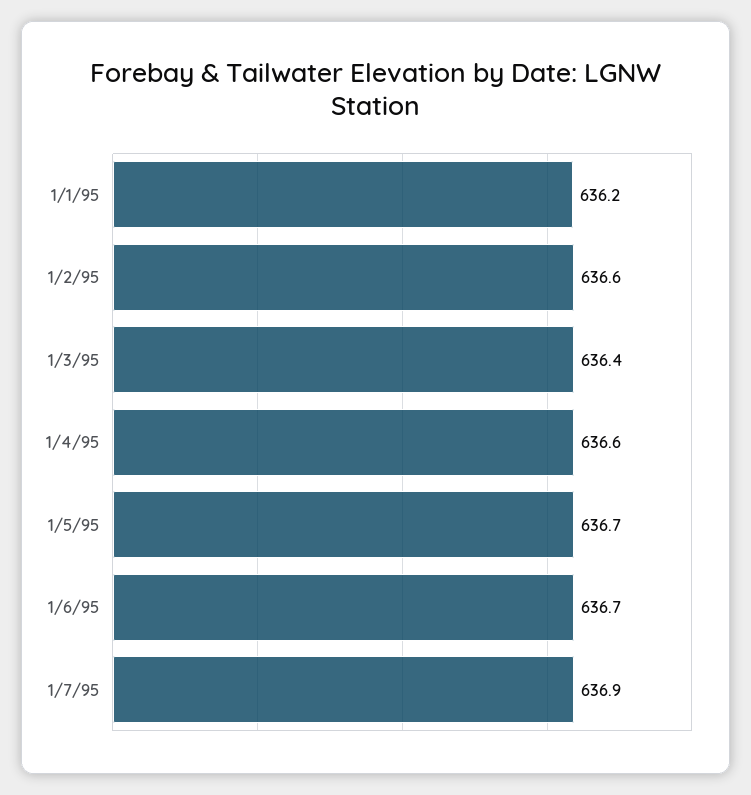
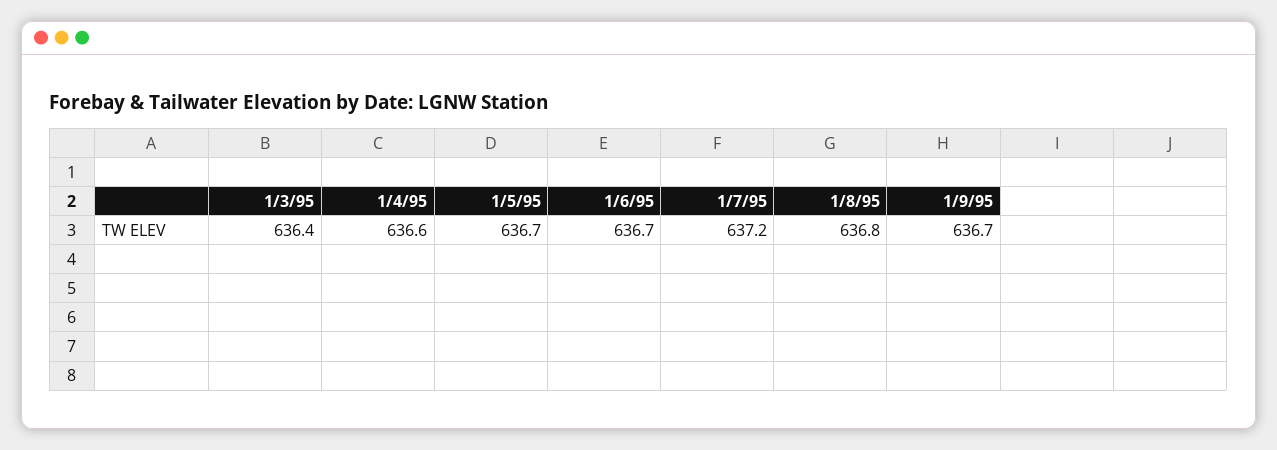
1/1/95: 636.2 -> none
1/2/95: 636.6 -> none
1/7/95: 636.9 -> 637.2
1/8/95: none -> 636.8
1/9/95: none -> 636.7

